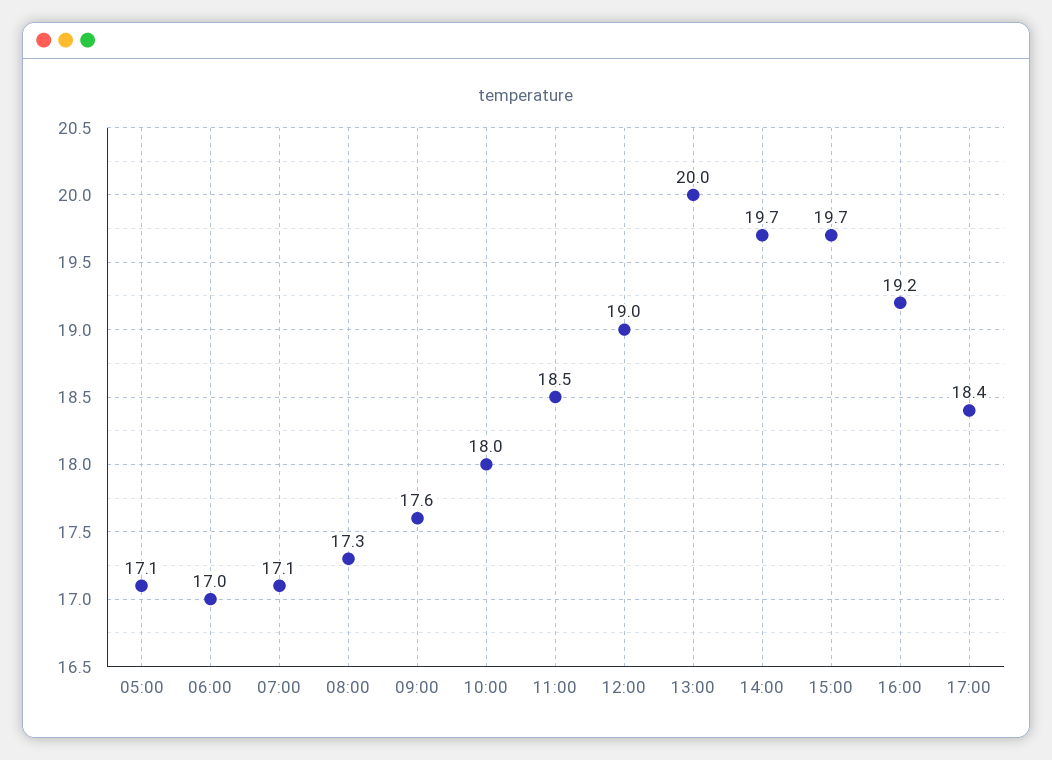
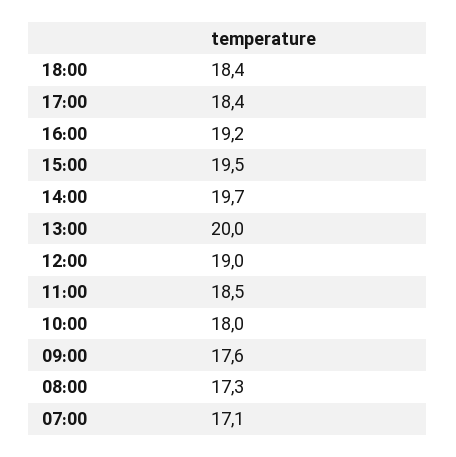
05:00: 17.1 -> none
06:00: 17 -> none
15:00: 19.7 -> 19.5
18:00: none -> 18.4

